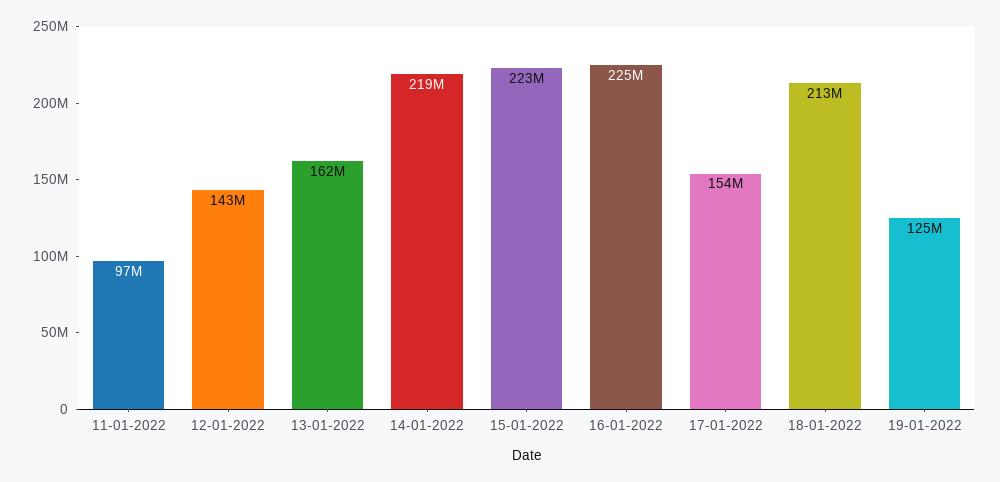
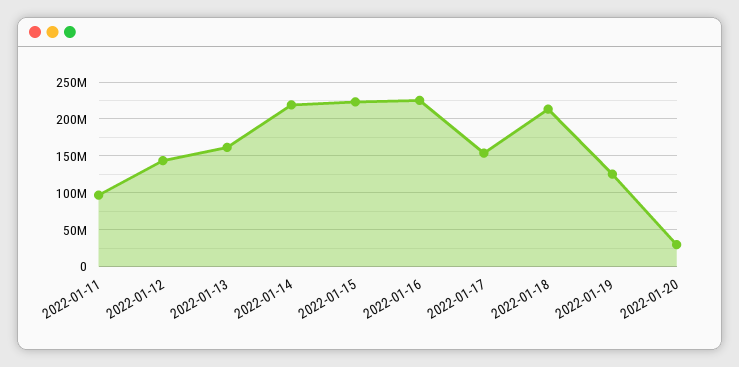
2022-01-20: none -> 30000000

